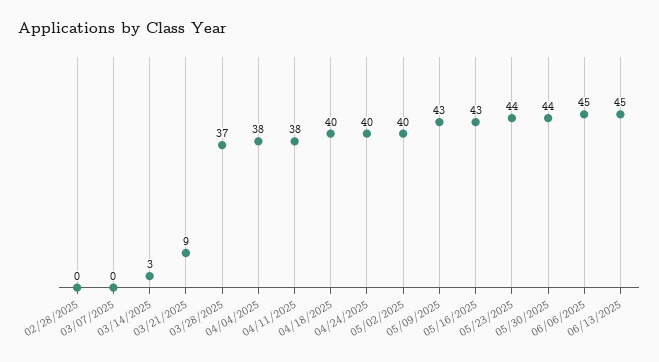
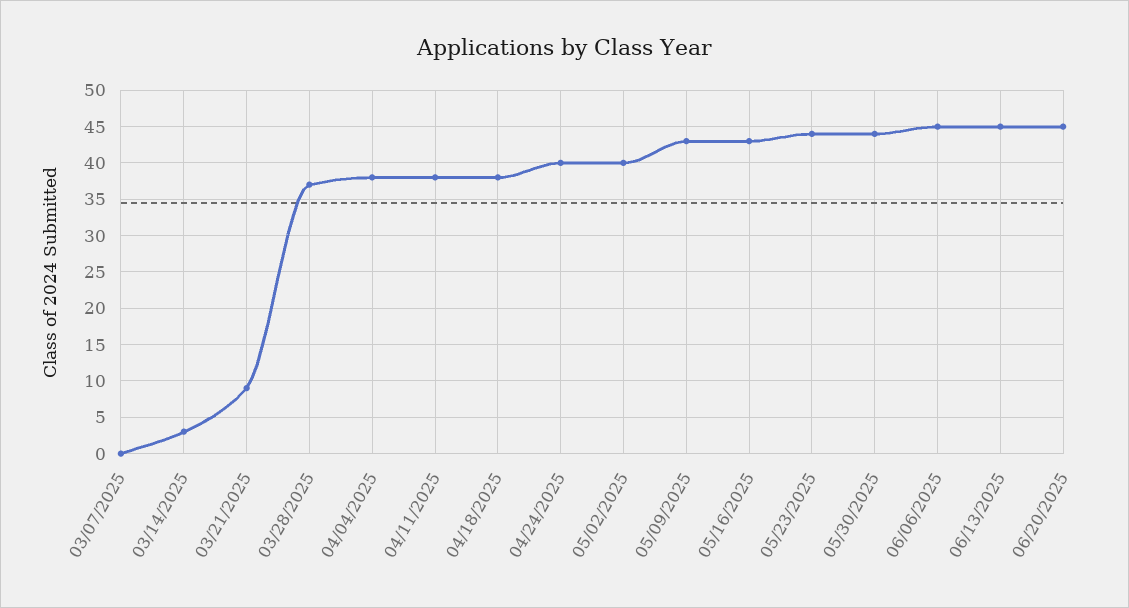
02/28/2025: 0 -> none
04/18/2025: 40 -> 38
06/20/2025: none -> 45

